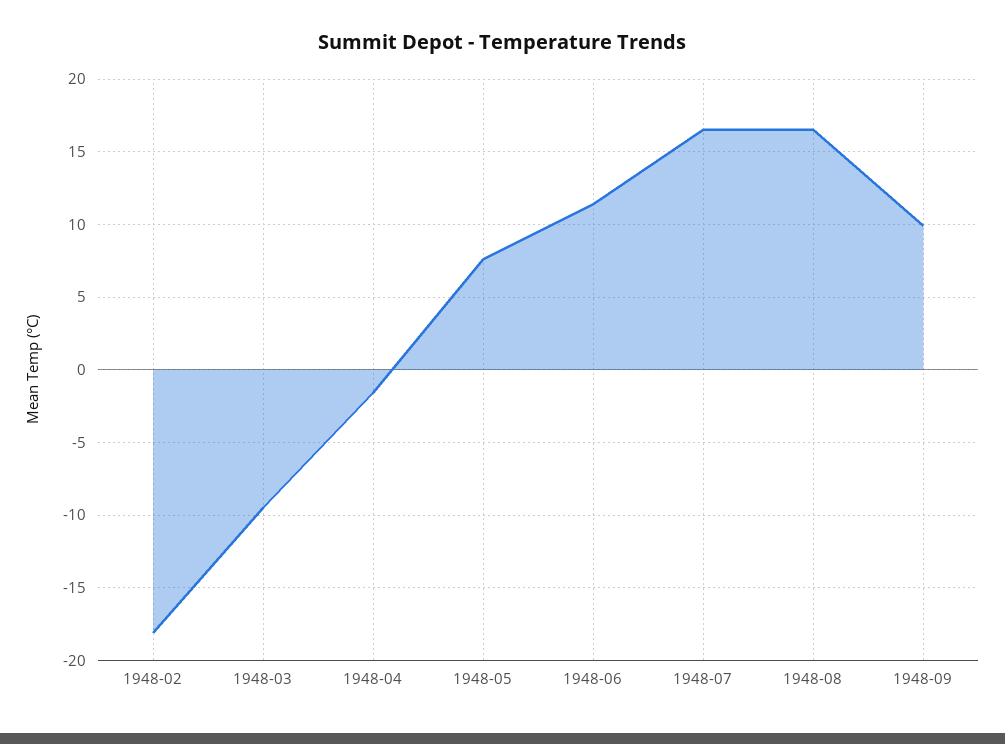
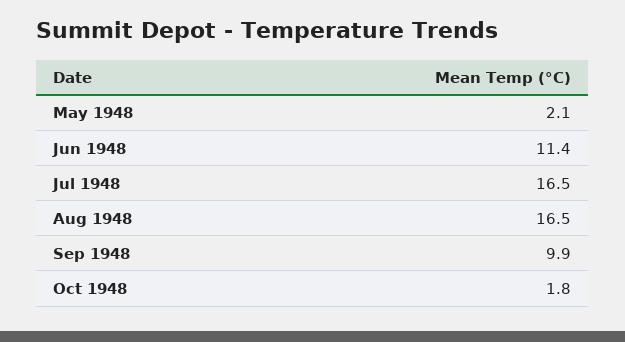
1948-02: -18 -> none
1948-03: -9.5 -> none
1948-04: -1.5 -> none
1948-05: 7.5 -> 2.1
Oct 1948: none -> 1.8

